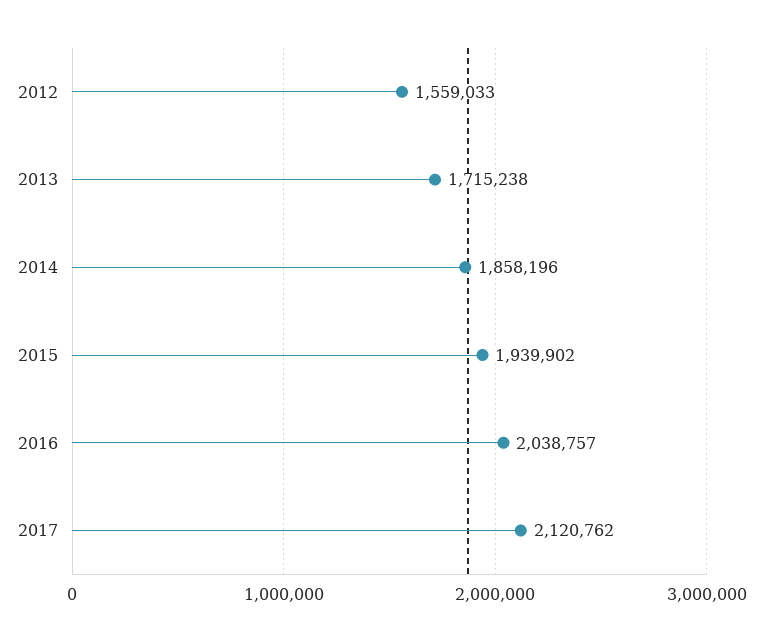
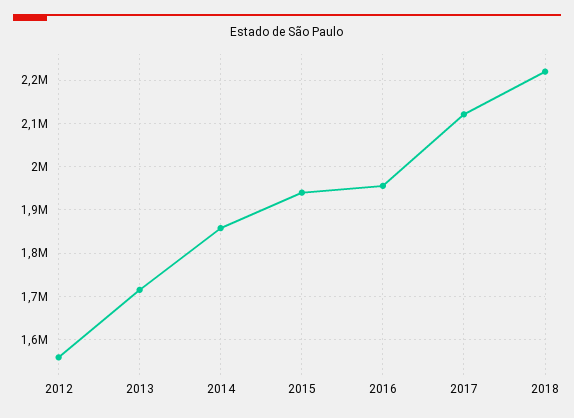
2016: 2038757 -> 1960000
2018: none -> 2220000

